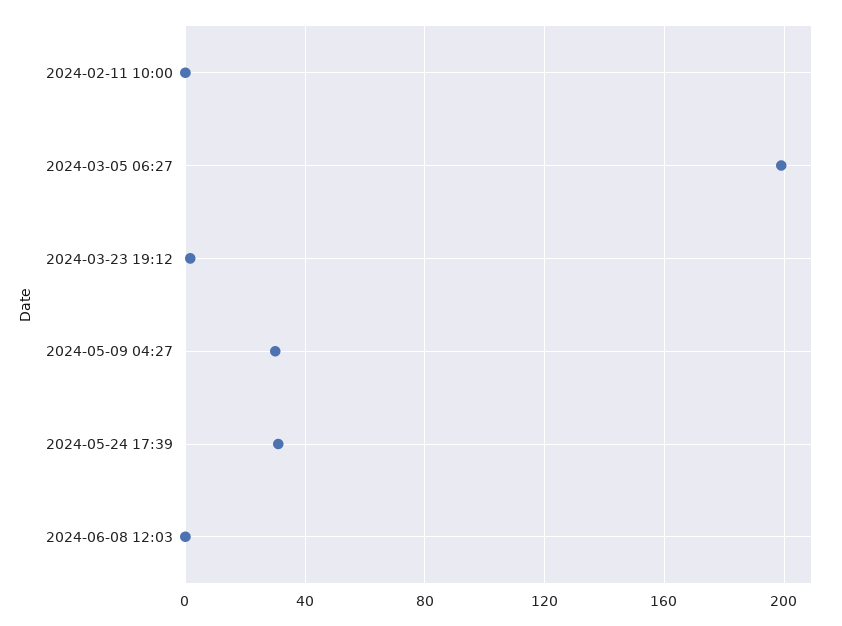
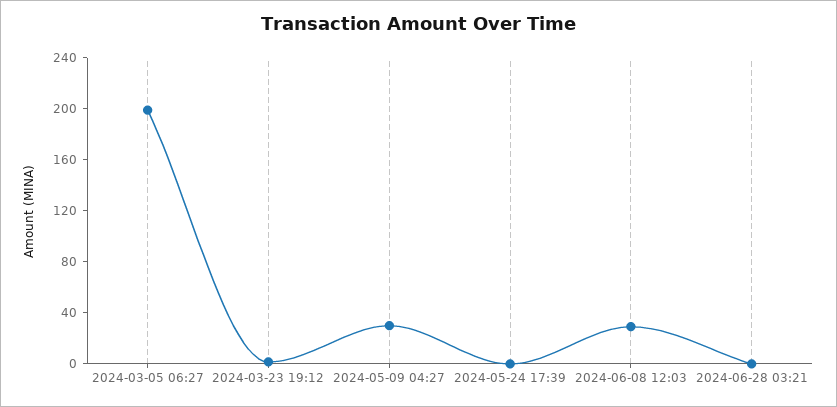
2024-02-11 10:00: 0 -> none
2024-05-24 17:39: 30 -> 0
2024-06-08 12:03: 0 -> 30
2024-06-28 03:21: none -> 0

